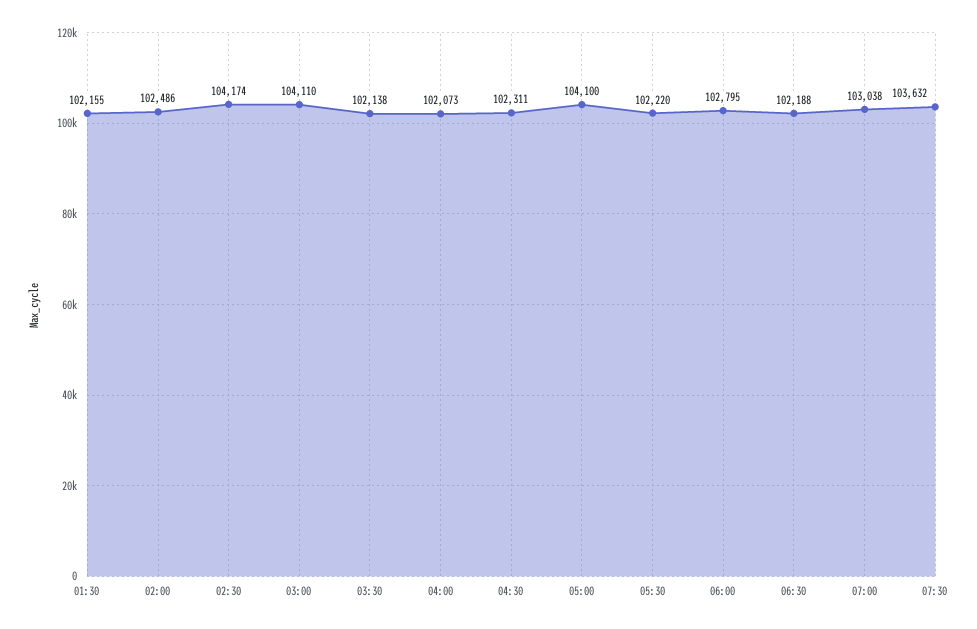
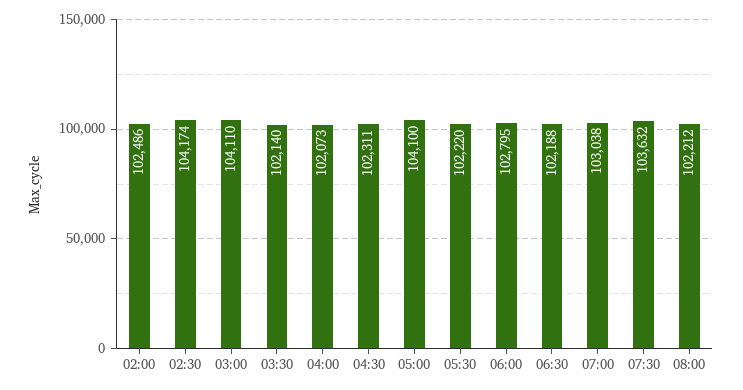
01:30: 102155 -> none
03:30: 102138 -> 102140
08:00: none -> 102212

